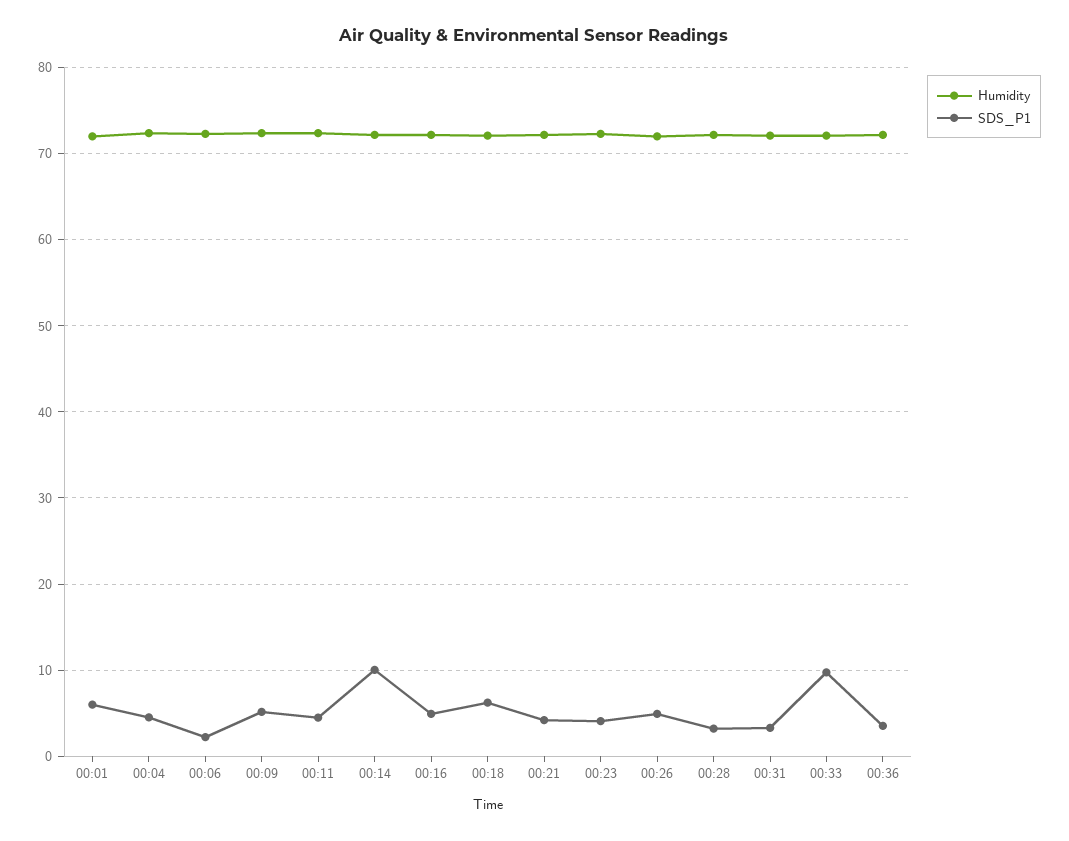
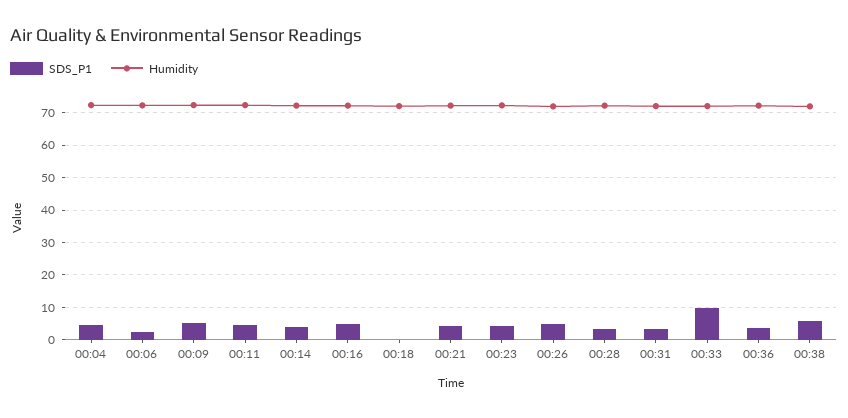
Humidity, 00:01: 72 -> none
SDS_P1, 00:01: 6 -> none
SDS_P1, 00:14: 10 -> 4
SDS_P1, 00:18: 6 -> 0
SDS_P1, 00:38: none -> 6
Humidity, 00:38: none -> 72

